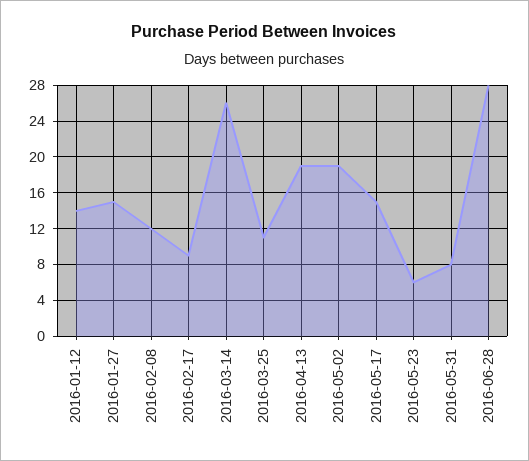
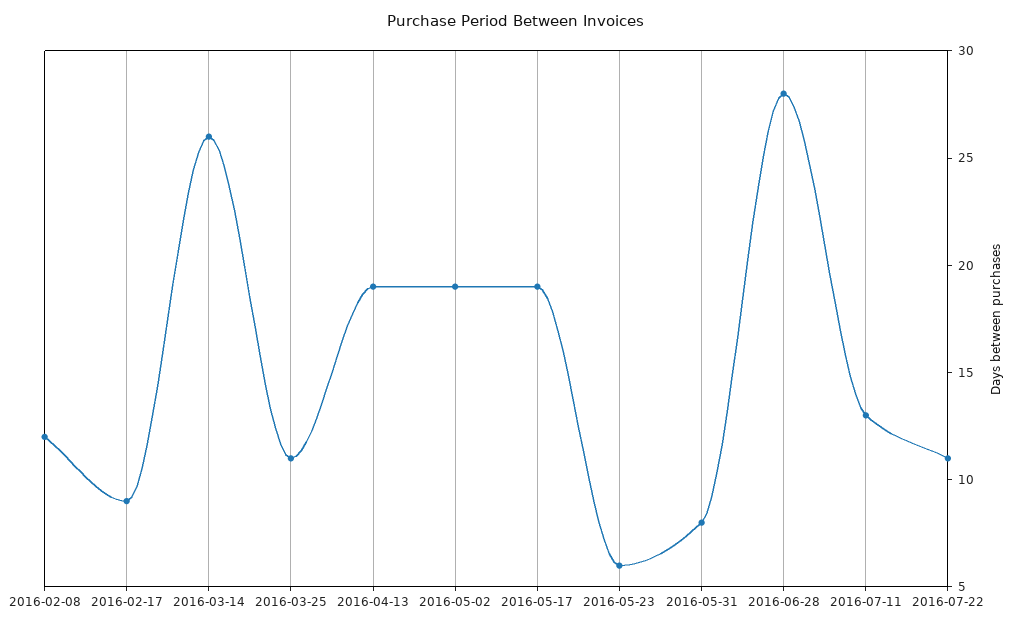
2016-01-12: 14 -> none
2016-01-27: 15 -> none
2016-05-17: 15 -> 19
2016-07-11: none -> 13
2016-07-22: none -> 11

